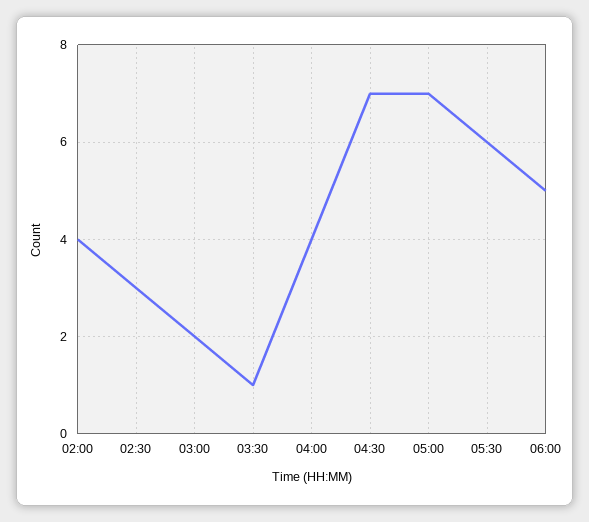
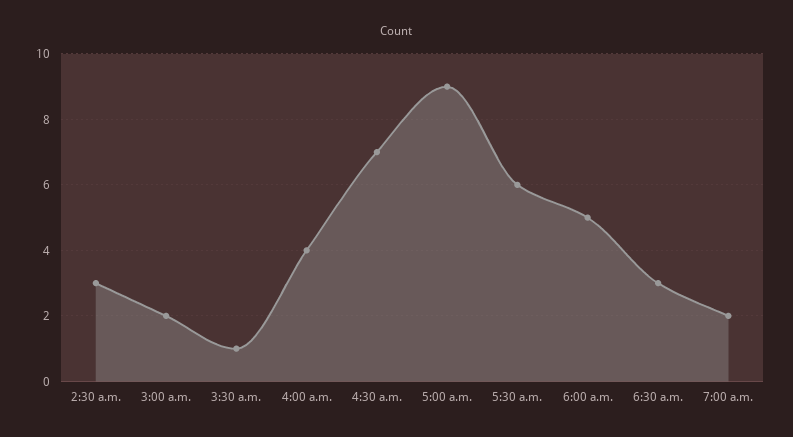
02:00: 4 -> none
05:00: 7 -> 9
6:30 a.m.: none -> 3
7:00 a.m.: none -> 2

